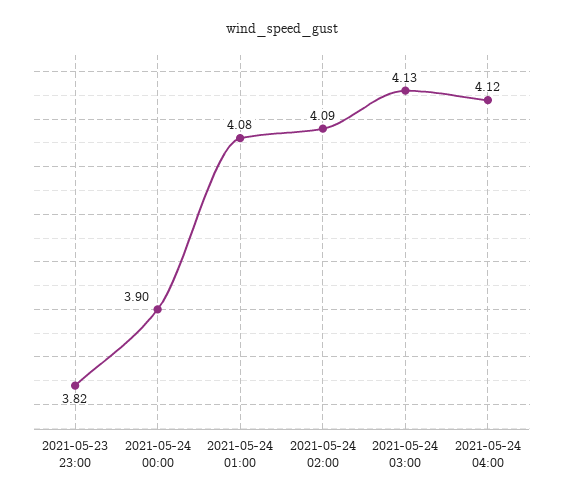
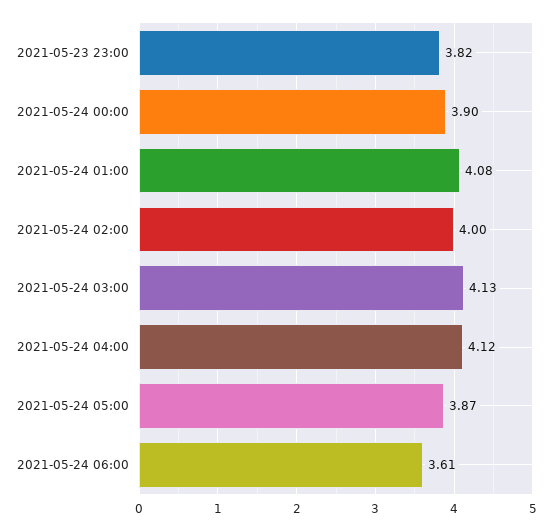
2021-05-24 02:00: 4.09 -> 4
2021-05-24 05:00: none -> 3.87
2021-05-24 06:00: none -> 3.61

